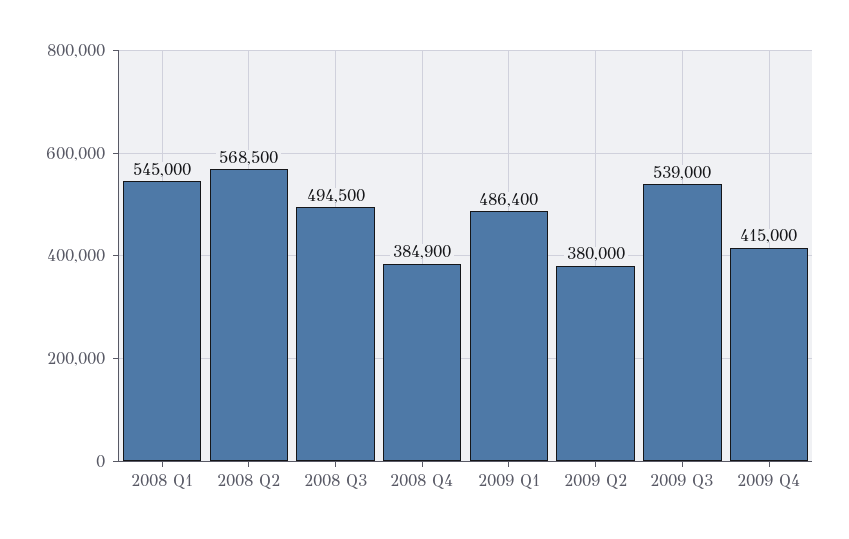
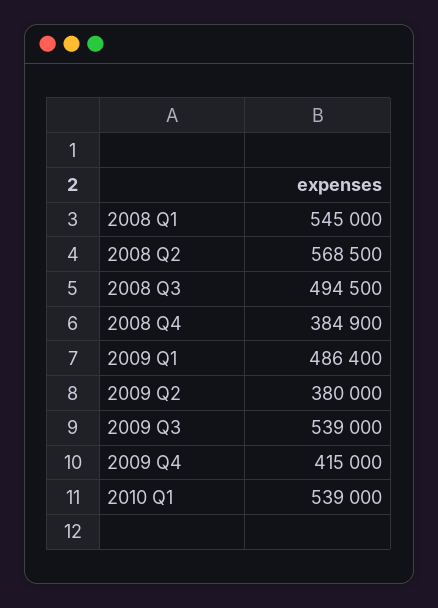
2010 Q1: none -> 539000

